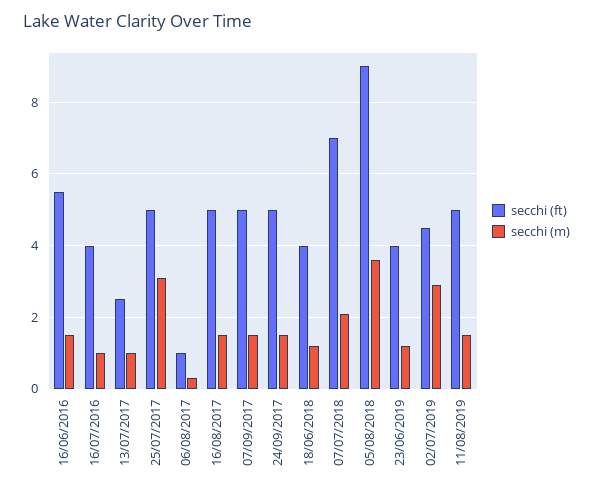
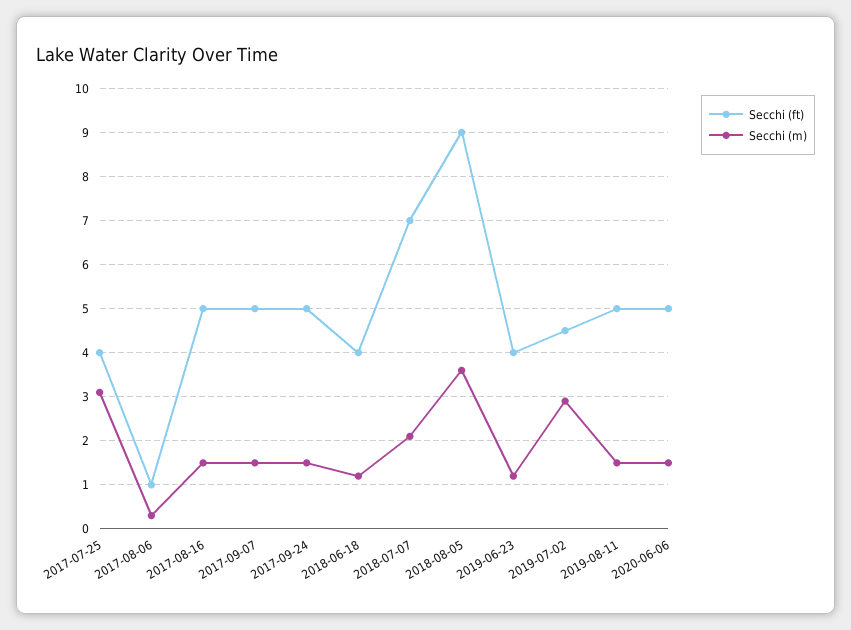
secchi (ft), 16/06/2016: 5.5 -> none
secchi (m), 16/06/2016: 1.5 -> none
secchi (ft), 16/07/2016: 4 -> none
secchi (m), 16/07/2016: 1 -> none
secchi (ft), 13/07/2017: 2.5 -> none
secchi (m), 13/07/2017: 1 -> none
secchi (ft), 25/07/2017: 5 -> 4
secchi (ft), 2020-06-06: none -> 5
secchi (m), 2020-06-06: none -> 1.5

